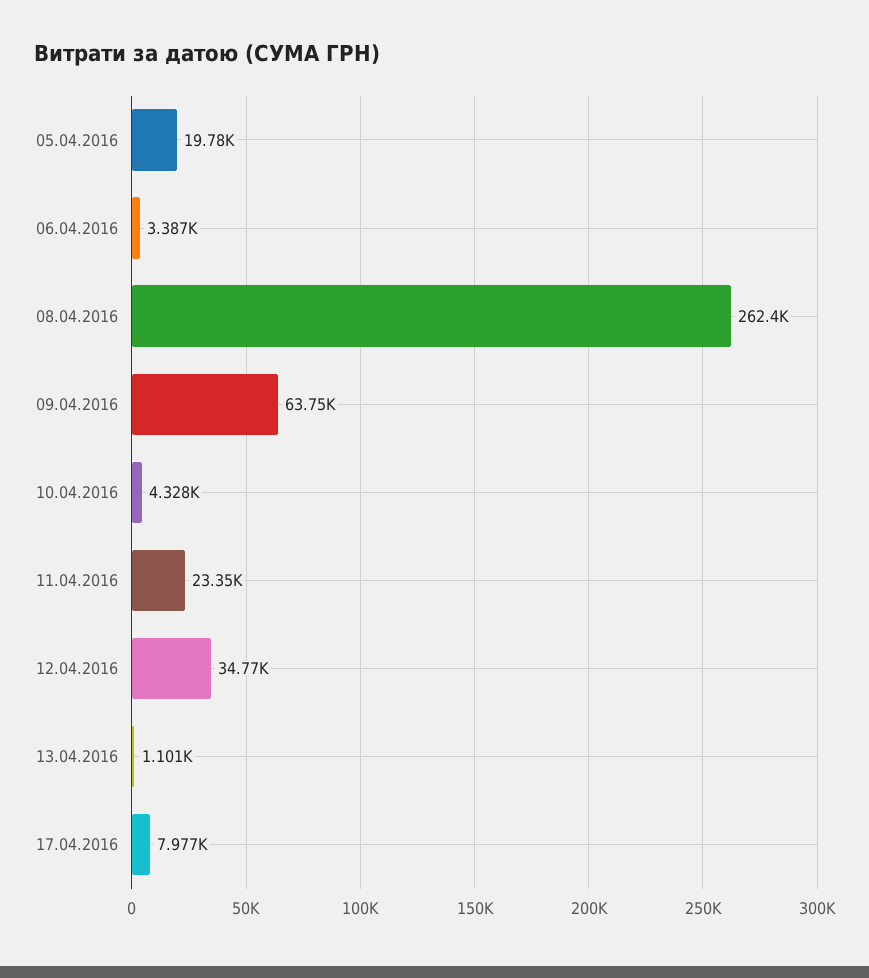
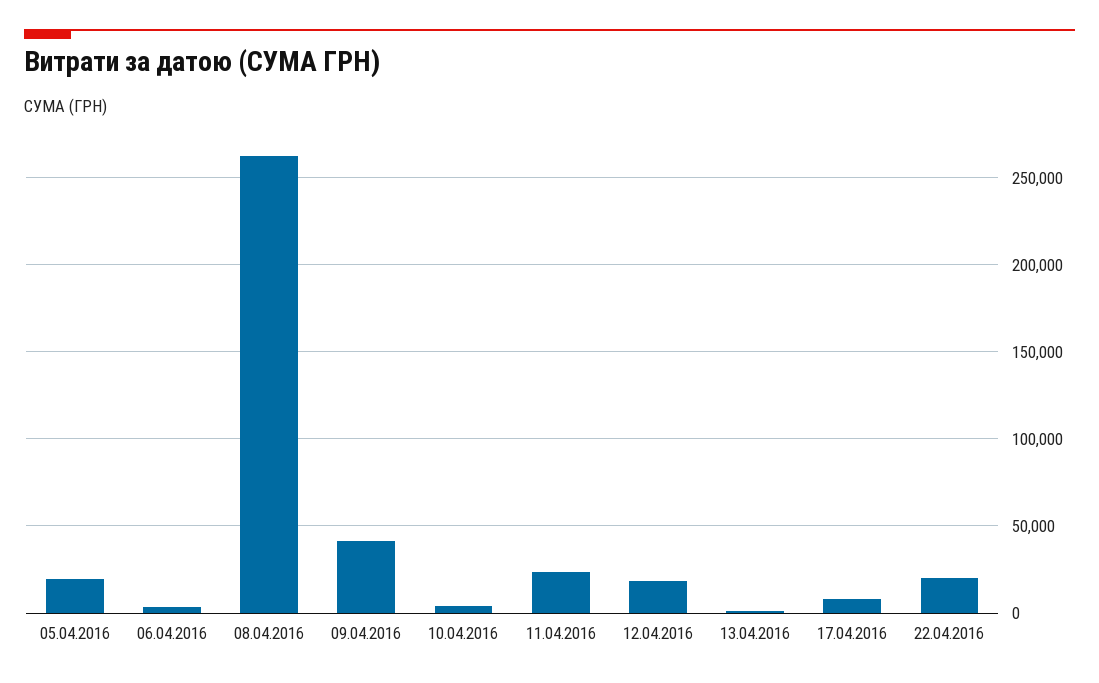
09.04.2016: 63750 -> 40000
12.04.2016: 34770 -> 20000
22.04.2016: none -> 20000

